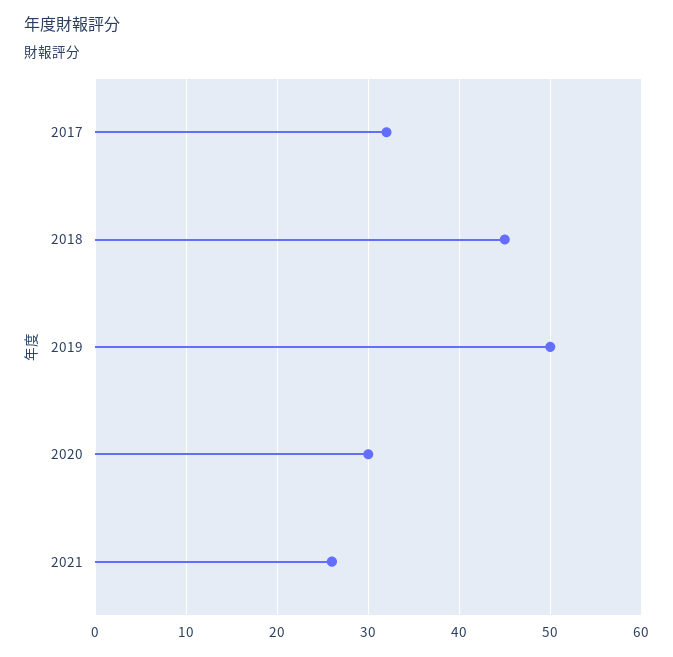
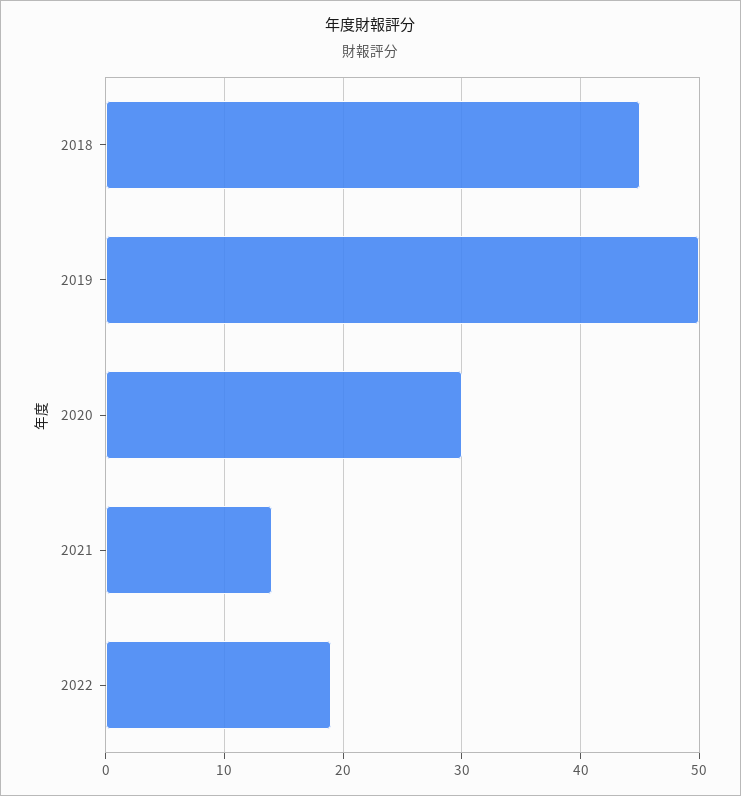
2017: 32 -> none
2021: 26 -> 14
2022: none -> 19

